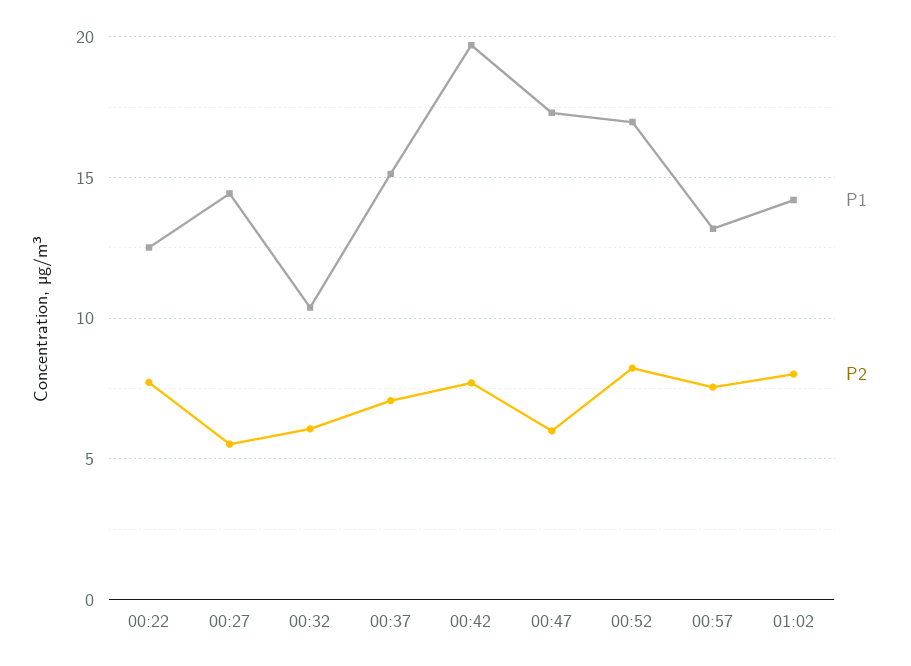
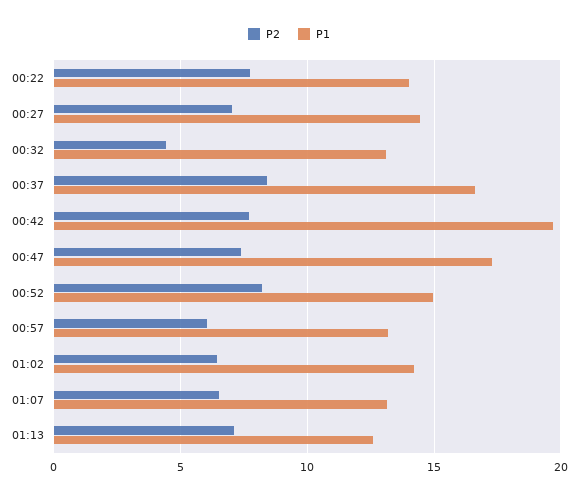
P1, 00:22: 12.5 -> 14
P2, 00:27: 5.5 -> 7
P1, 00:32: 10.5 -> 13
P2, 00:32: 6 -> 4.5
P1, 00:37: 15 -> 16.5
P2, 00:37: 7 -> 8.5
P2, 00:47: 6 -> 7.5
P1, 00:52: 17 -> 15
P2, 00:57: 7.5 -> 6
P2, 01:02: 8 -> 6.5
P2, 01:07: none -> 6.5
P1, 01:07: none -> 13
P2, 01:13: none -> 7
P1, 01:13: none -> 12.5

